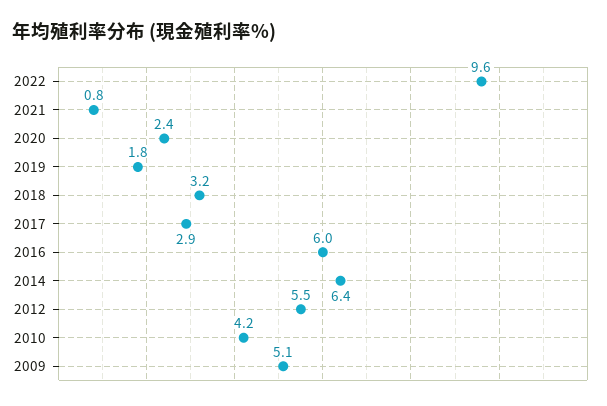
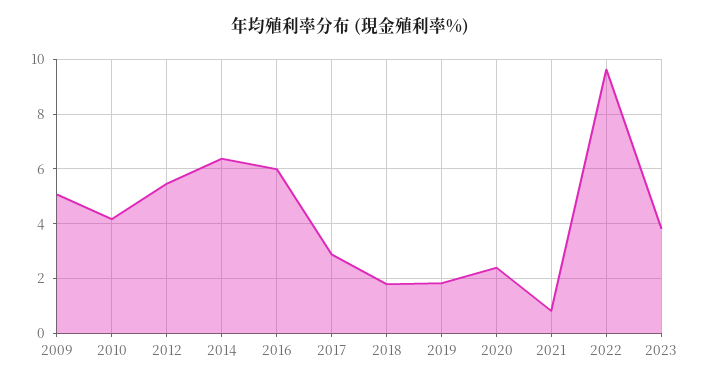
2018: 3.2 -> 1.75
2023: none -> 3.75

